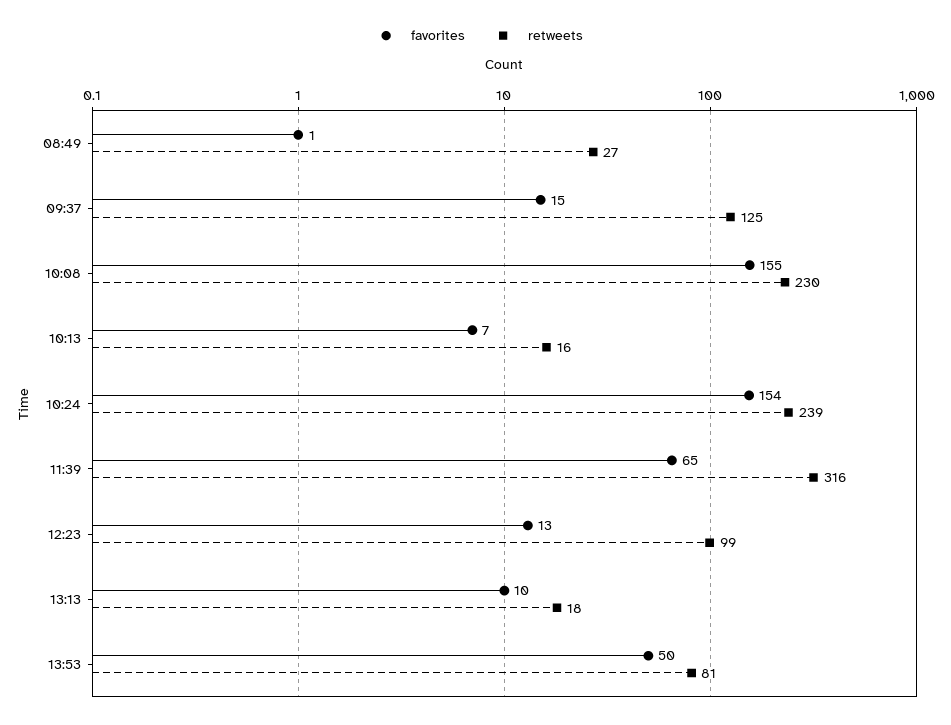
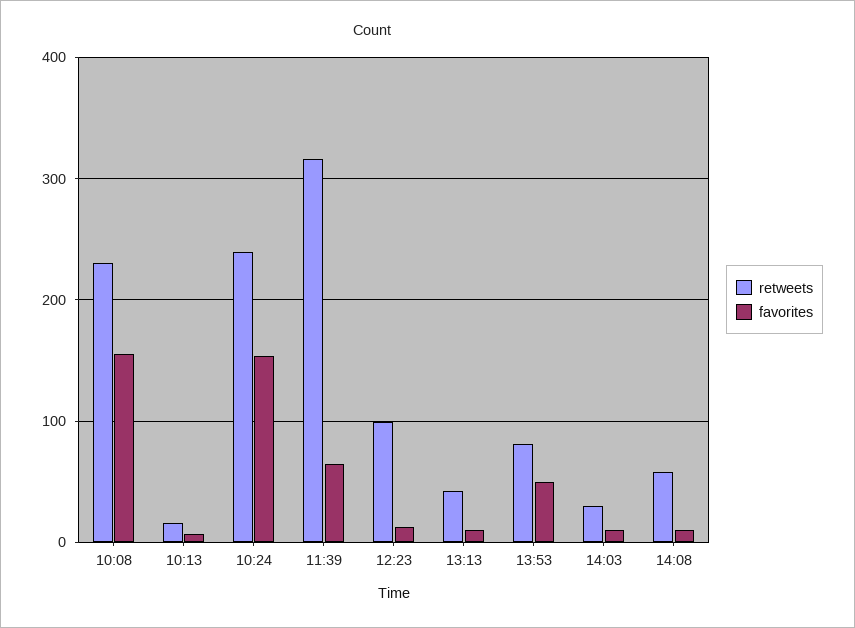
favorites, 08:49: 1 -> none
retweets, 08:49: 27 -> none
favorites, 09:37: 15 -> none
retweets, 09:37: 125 -> none
retweets, 13:13: 18 -> 40
retweets, 14:03: none -> 30
favorites, 14:03: none -> 10
retweets, 14:08: none -> 60
favorites, 14:08: none -> 10

